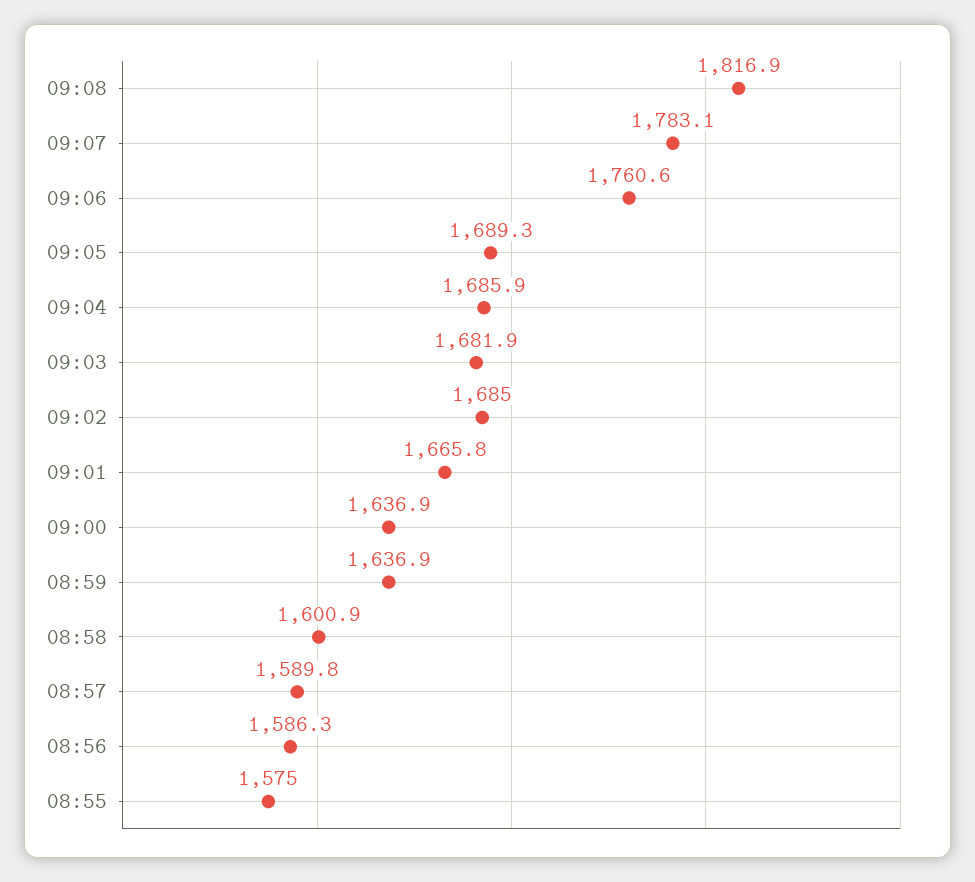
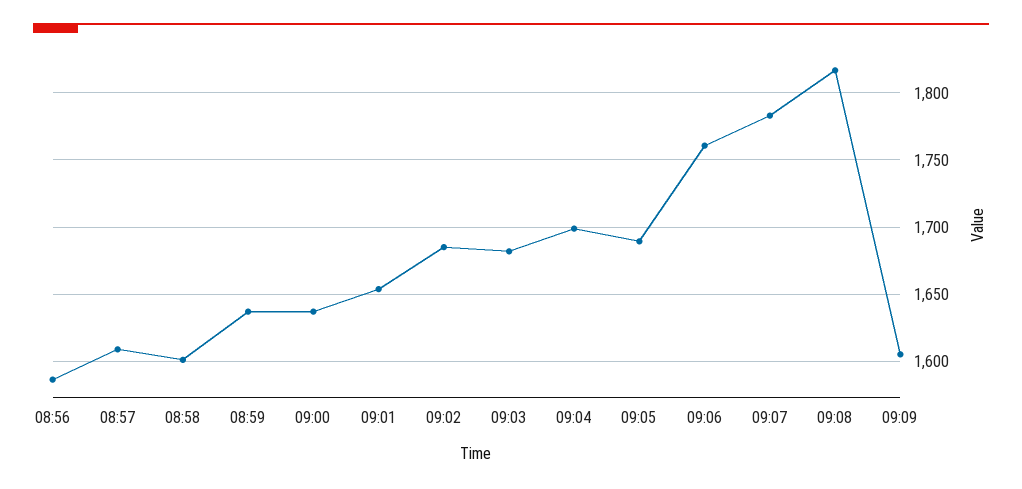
09:04: 1685.9 -> 1700
09:01: 1665.8 -> 1655
08:57: 1589.8 -> 1610
08:55: 1575 -> none
09:09: none -> 1605

